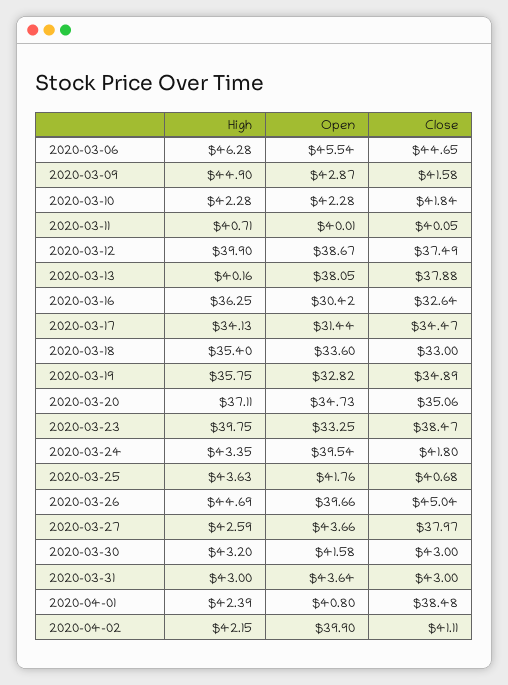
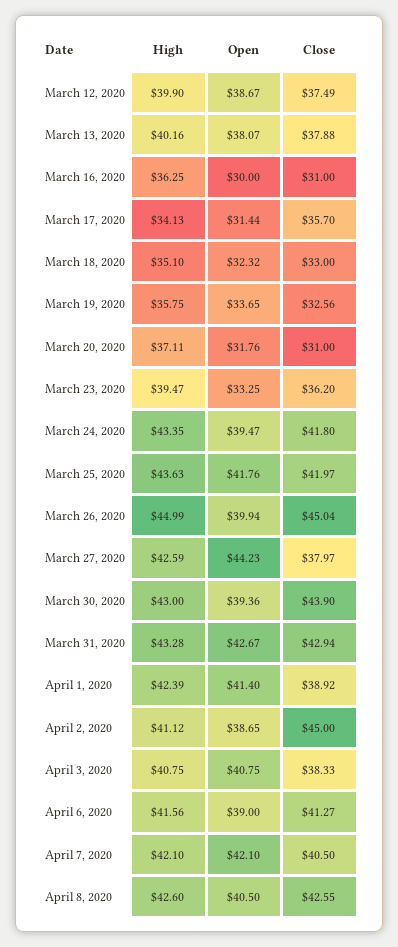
High, 2020-03-06: 46.28 -> none
Open, 2020-03-06: 45.54 -> none
Close, 2020-03-06: 44.65 -> none
High, 2020-03-09: 44.9 -> none
Open, 2020-03-09: 42.87 -> none
Close, 2020-03-09: 41.58 -> none
High, 2020-03-10: 42.28 -> none
Open, 2020-03-10: 42.28 -> none
Close, 2020-03-10: 41.84 -> none
High, 2020-03-11: 40.71 -> none
Open, 2020-03-11: 40.01 -> none
Close, 2020-03-11: 40.05 -> none
Open, 2020-03-13: 38.05 -> 38.07
Open, 2020-03-16: 30.42 -> 30
Close, 2020-03-16: 32.64 -> 31
Close, 2020-03-17: 34.47 -> 35.7
High, 2020-03-18: 35.4 -> 35.1
Open, 2020-03-18: 33.6 -> 32.32
Open, 2020-03-19: 32.82 -> 33.65
Close, 2020-03-19: 34.89 -> 32.56
Open, 2020-03-20: 34.73 -> 31.76
Close, 2020-03-20: 35.06 -> 31
High, 2020-03-23: 39.75 -> 39.47
Close, 2020-03-23: 38.47 -> 36.2
Open, 2020-03-24: 39.54 -> 39.47
Close, 2020-03-25: 40.68 -> 41.97
High, 2020-03-26: 44.69 -> 44.99
Open, 2020-03-26: 39.66 -> 39.94
Open, 2020-03-27: 43.66 -> 44.23
High, 2020-03-30: 43.2 -> 43
Open, 2020-03-30: 41.58 -> 39.36
Close, 2020-03-30: 43 -> 43.9
High, 2020-03-31: 43 -> 43.28
Open, 2020-03-31: 43.64 -> 42.67
Close, 2020-03-31: 43 -> 42.94
Open, 2020-04-01: 40.8 -> 41.4
Close, 2020-04-01: 38.48 -> 38.92
High, 2020-04-02: 42.15 -> 41.12
Open, 2020-04-02: 39.9 -> 38.65
Close, 2020-04-02: 41.11 -> 45
High, April 3, 2020: none -> 40.75
Open, April 3, 2020: none -> 40.75
Close, April 3, 2020: none -> 38.33
High, April 6, 2020: none -> 41.56
Open, April 6, 2020: none -> 39
Close, April 6, 2020: none -> 41.27
High, April 7, 2020: none -> 42.1
Open, April 7, 2020: none -> 42.1
Close, April 7, 2020: none -> 40.5
High, April 8, 2020: none -> 42.6
Open, April 8, 2020: none -> 40.5
Close, April 8, 2020: none -> 42.55

